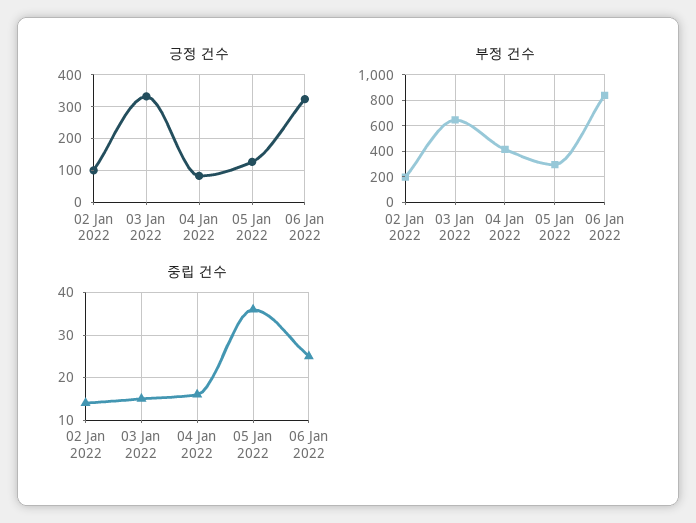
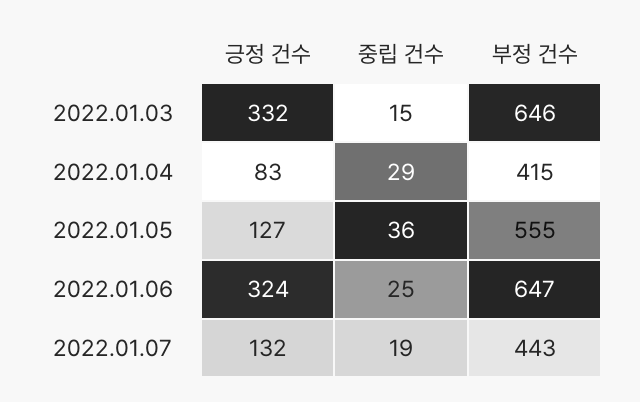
긍정 건수, 02 Jan 2022: 100 -> none
부정 건수, 02 Jan 2022: 200 -> none
부정 건수, 05 Jan 2022: 300 -> 555
부정 건수, 06 Jan 2022: 850 -> 647
중립 건수, 02 Jan 2022: 15 -> none
중립 건수, 04 Jan 2022: 15 -> 29
긍정 건수, 2022.01.07: none -> 132
중립 건수, 2022.01.07: none -> 19
부정 건수, 2022.01.07: none -> 443

